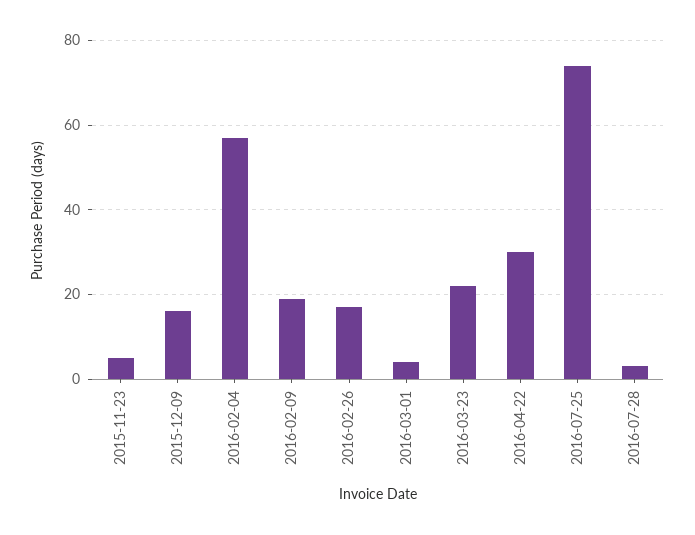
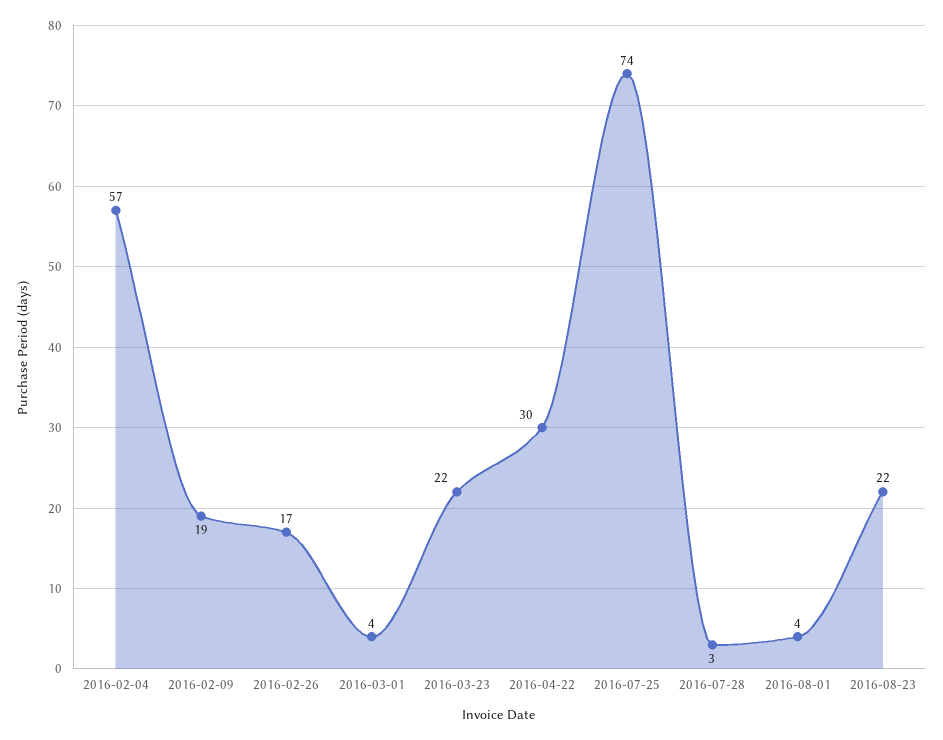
2015-11-23: 5 -> none
2015-12-09: 15 -> none
2016-08-01: none -> 4
2016-08-23: none -> 22

